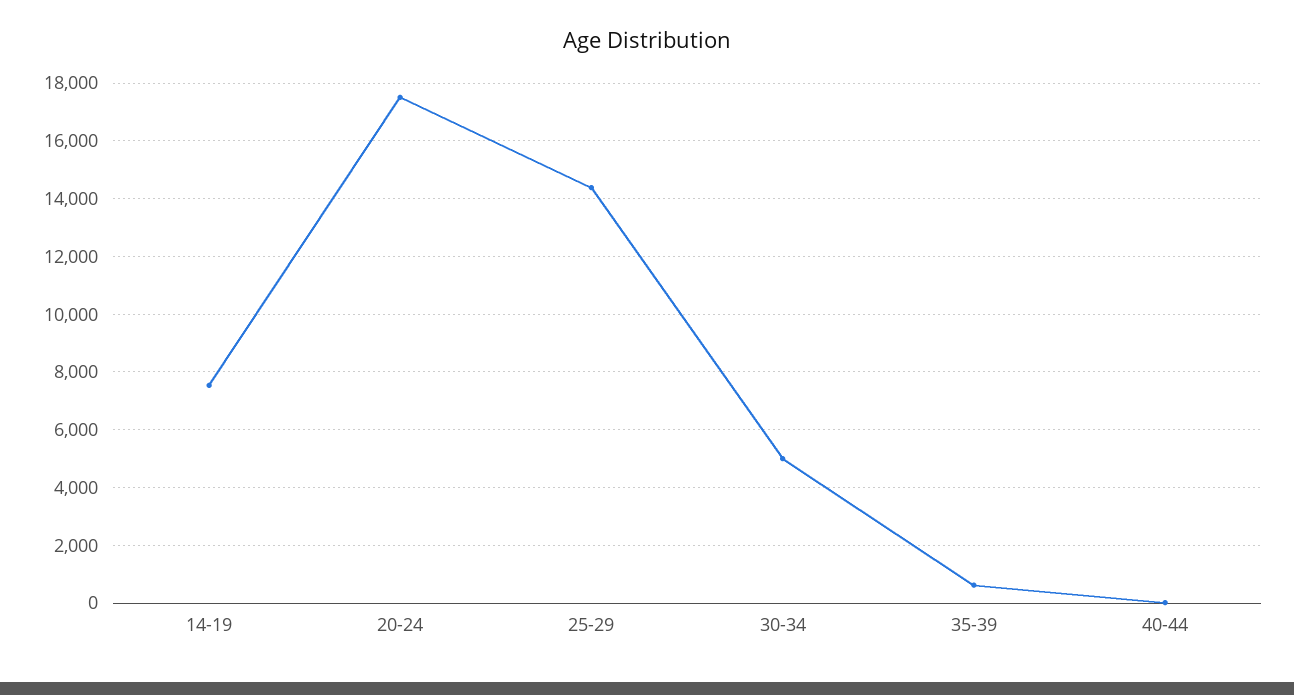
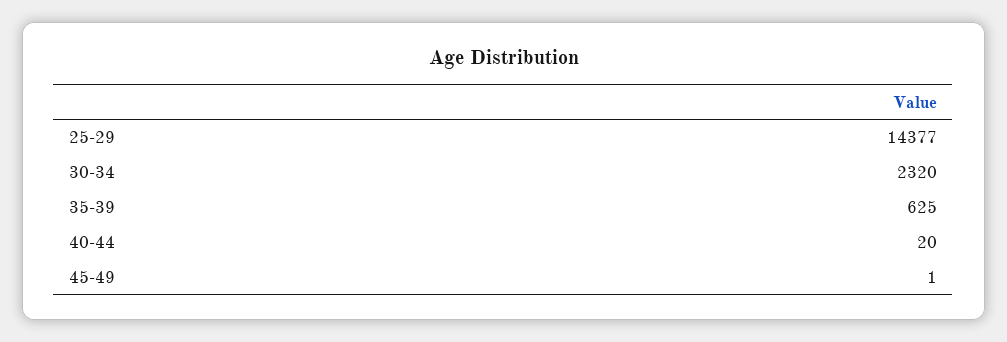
14-19: 7500 -> none
20-24: 17500 -> none
30-34: 5000 -> 2320
45-49: none -> 1

